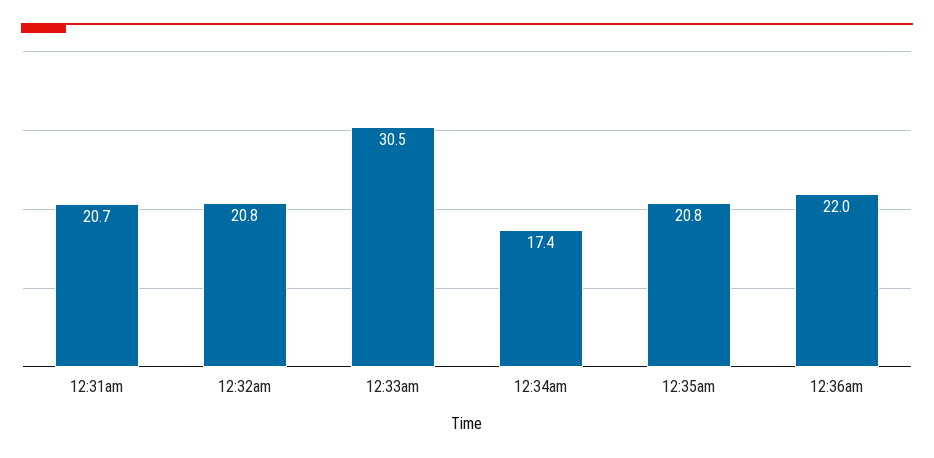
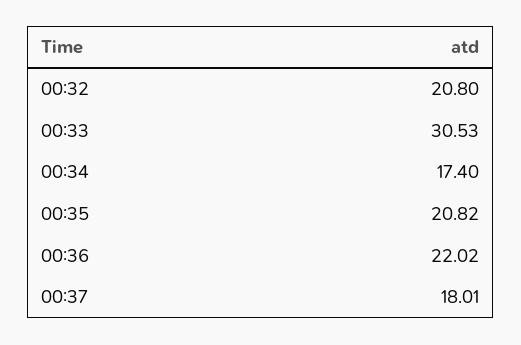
12:31am: 20.7 -> none
00:37: none -> 18.01

